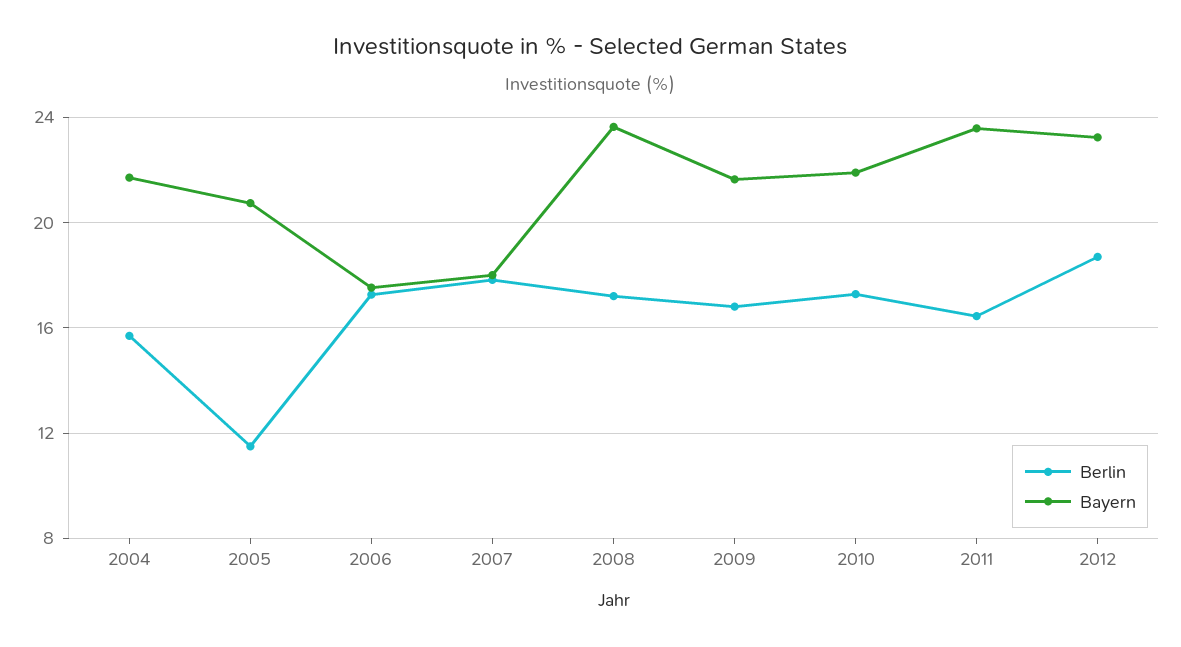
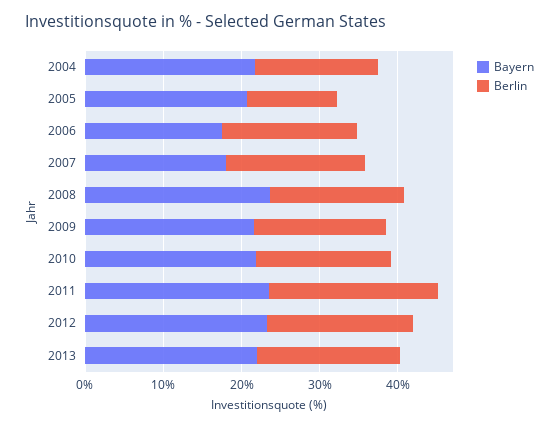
Berlin, 2011: 16.5 -> 22
Bayern, 2013: none -> 22
Berlin, 2013: none -> 18

